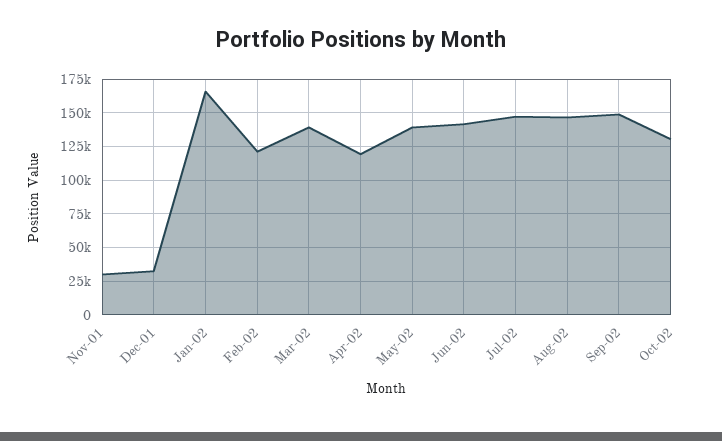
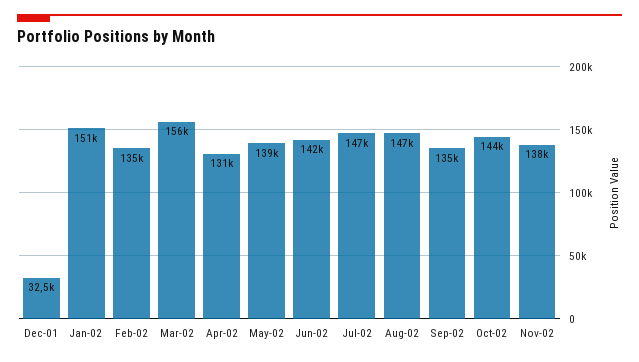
Nov-01: 30000 -> none
Jan-02: 165000 -> 151000
Feb-02: 120000 -> 135000
Mar-02: 140000 -> 156000
Apr-02: 120000 -> 131000
Sep-02: 150000 -> 135000
Oct-02: 130000 -> 144000
Nov-02: none -> 138000

